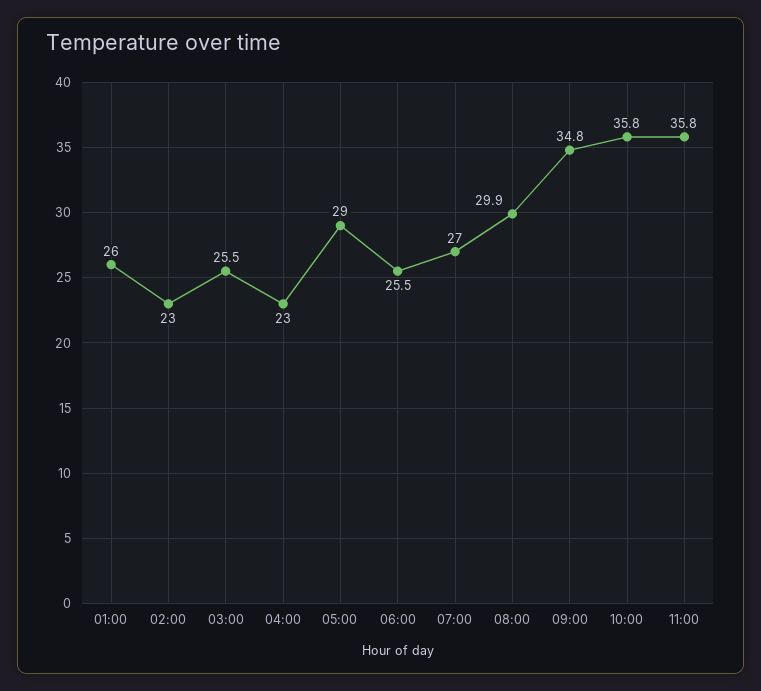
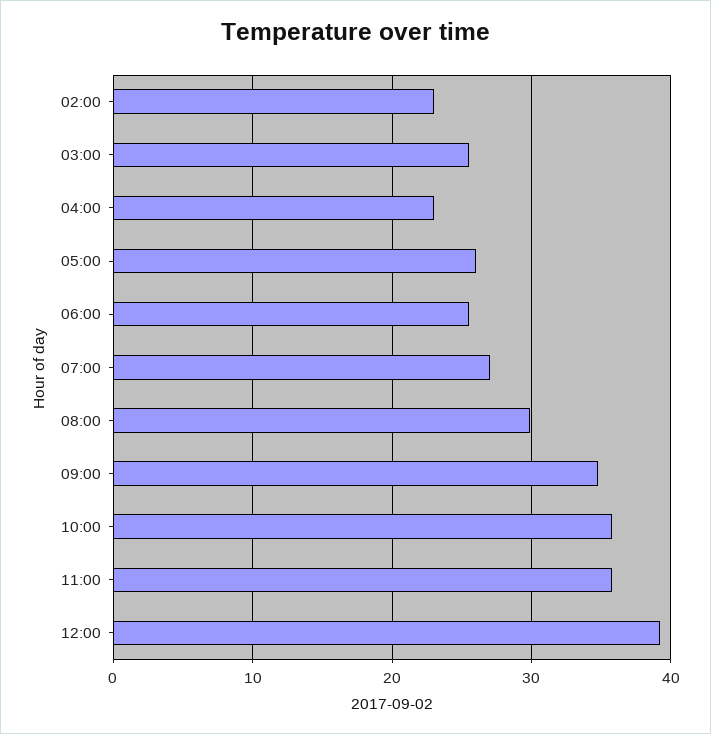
01:00: 26 -> none
05:00: 29 -> 26
12:00: none -> 39

